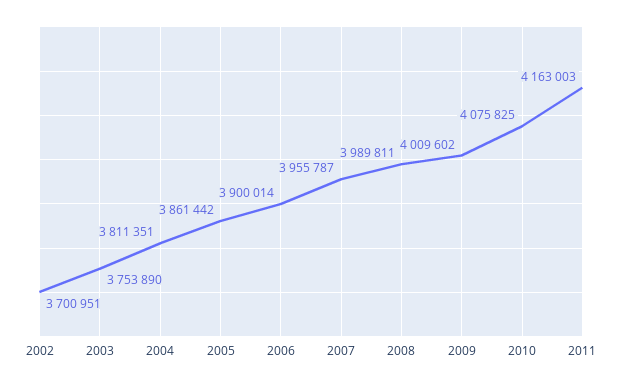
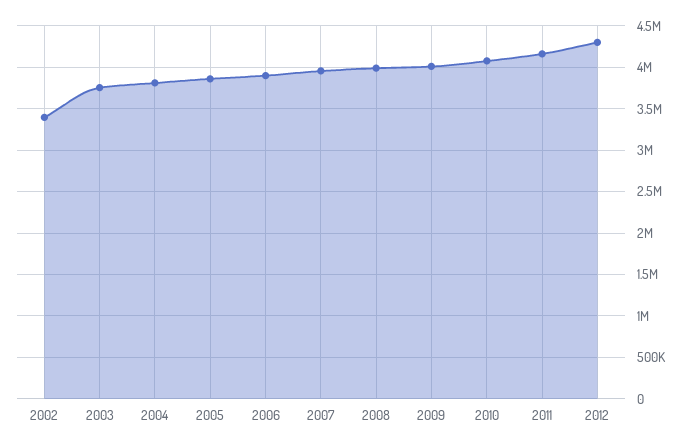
2002: 3700951 -> 3400000
2012: none -> 4300000

